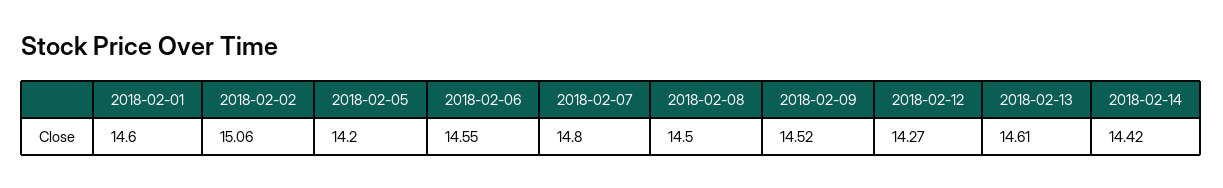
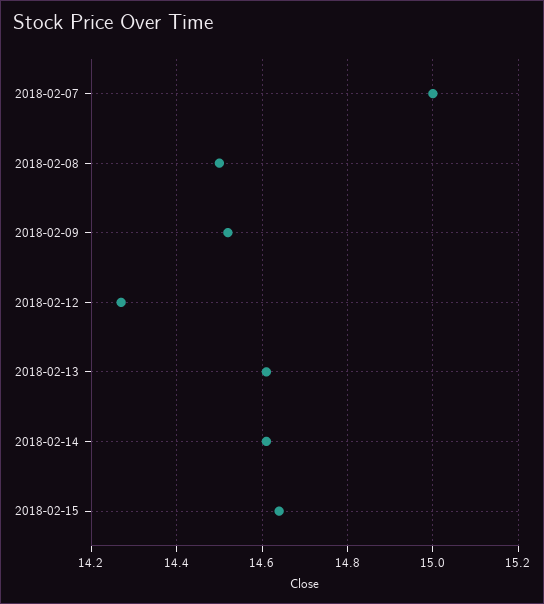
2018-02-01: 14.6 -> none
2018-02-02: 15.06 -> none
2018-02-05: 14.2 -> none
2018-02-06: 14.55 -> none
2018-02-07: 14.8 -> 15
2018-02-14: 14.42 -> 14.6
2018-02-15: none -> 14.65

